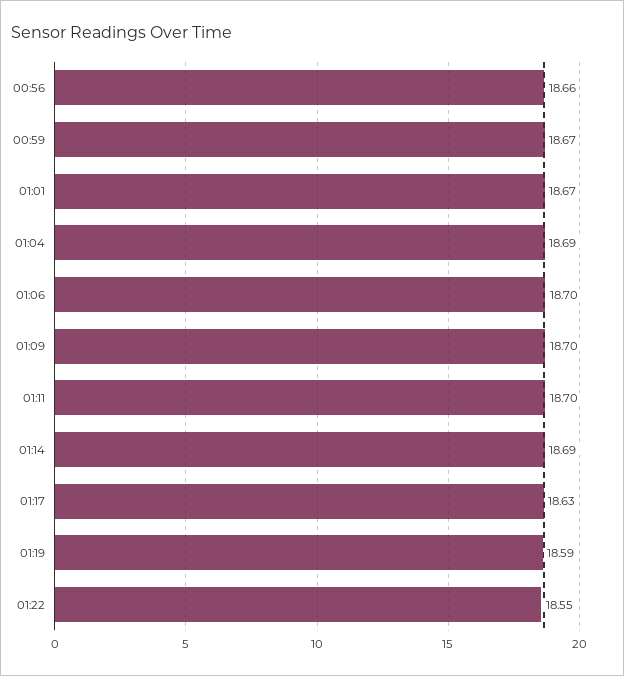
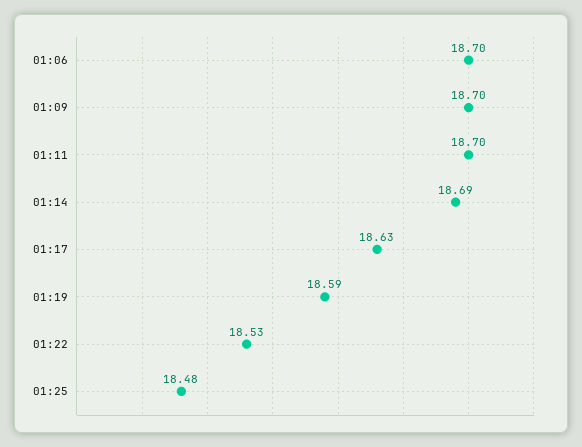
00:56: 18.66 -> none
00:59: 18.67 -> none
01:01: 18.67 -> none
01:04: 18.69 -> none
01:22: 18.55 -> 18.53
01:25: none -> 18.48

